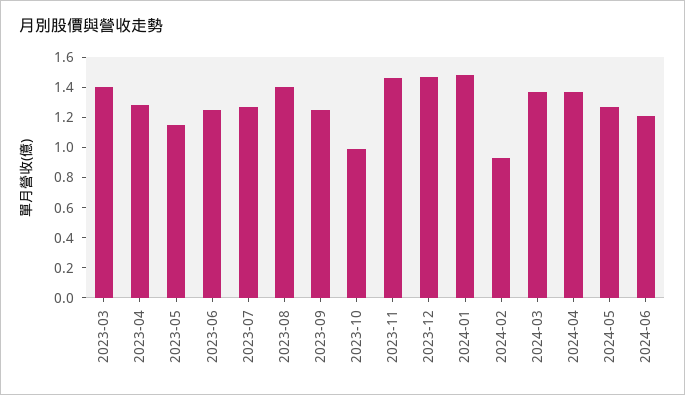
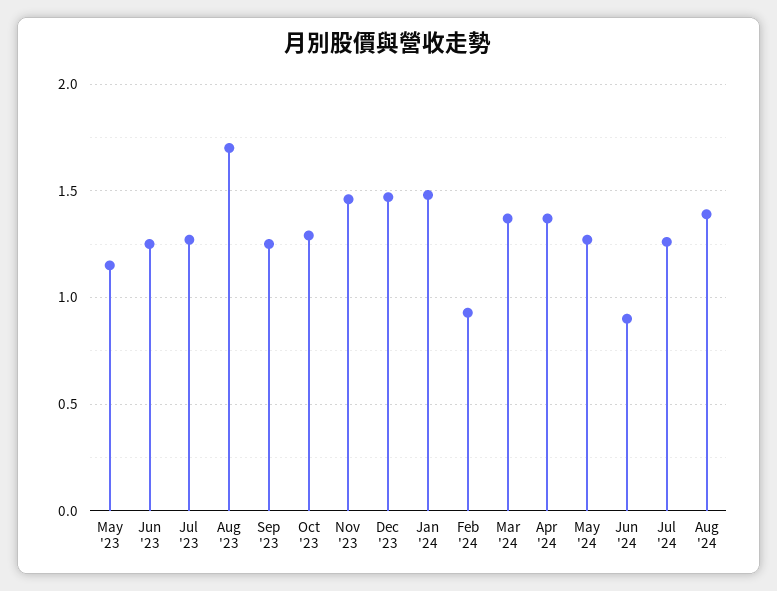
2023-03: 1.4 -> none
2023-04: 1.3 -> none
2023-08: 1.4 -> 1.7
2023-10: 1 -> 1.3
2024-06: 1.2 -> 0.9
Jul '24: none -> 1.25
Aug '24: none -> 1.4

